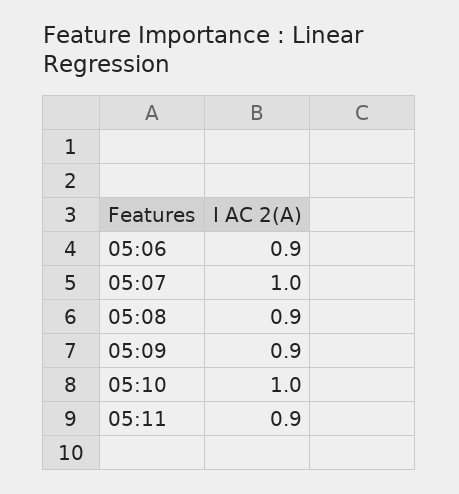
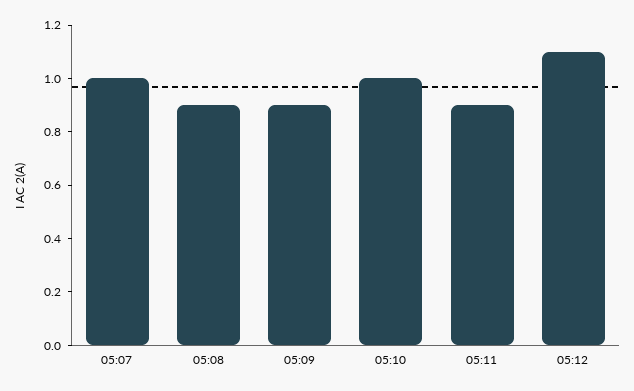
05:06: 0.9 -> none
05:12: none -> 1.1

